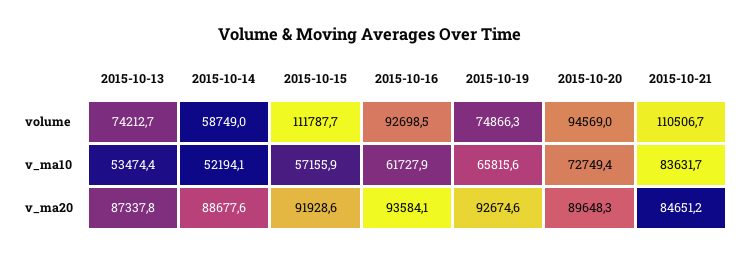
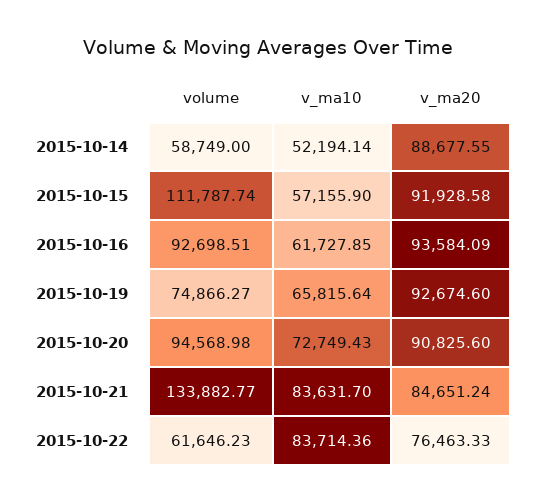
2015-10-13, volume: 74212.7 -> none
2015-10-21, volume: 110506.7 -> 133882.77
2015-10-13, v_ma10: 53474.4 -> none
2015-10-13, v_ma20: 87337.8 -> none
2015-10-20, v_ma20: 89648.3 -> 90825.6
2015-10-22, volume: none -> 61646.23
2015-10-22, v_ma10: none -> 83714.36
2015-10-22, v_ma20: none -> 76463.33

